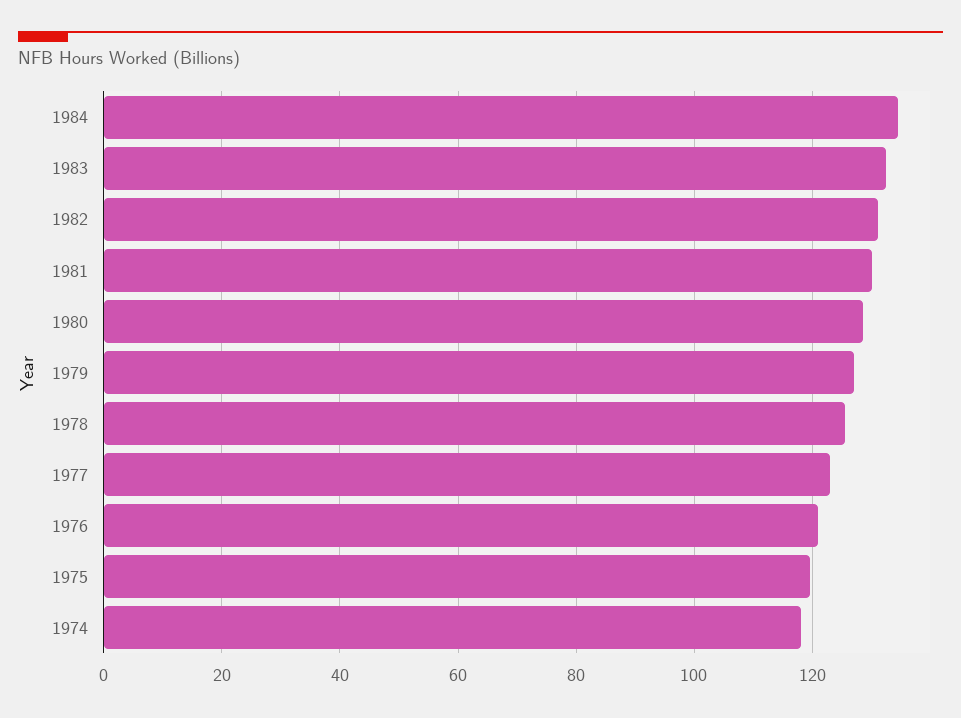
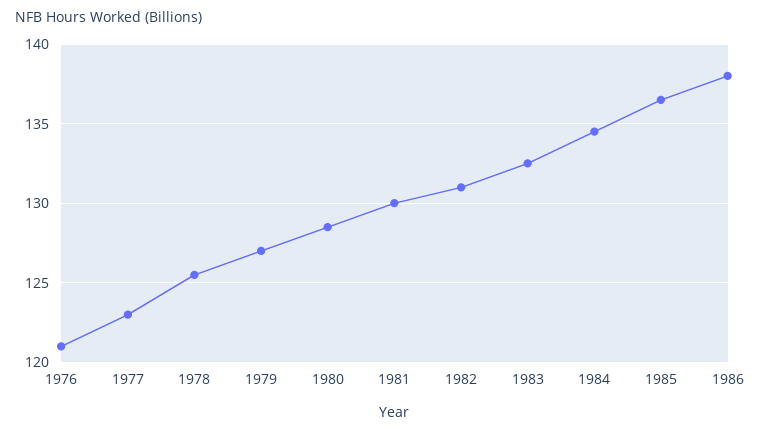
1975: 120 -> none
1974: 118 -> none
1985: none -> 136.5
1986: none -> 138

